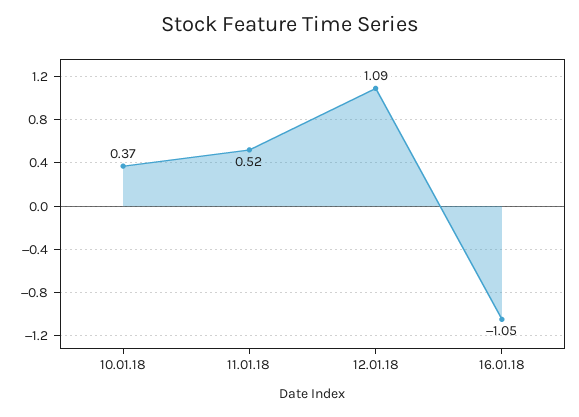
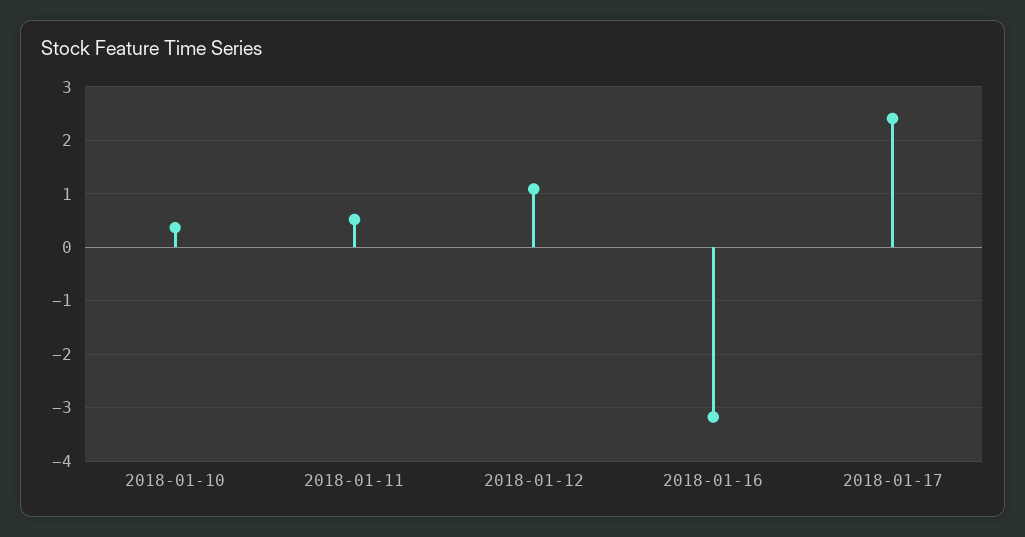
16.01.18: -1.05 -> -3.2
2018-01-17: none -> 2.4

